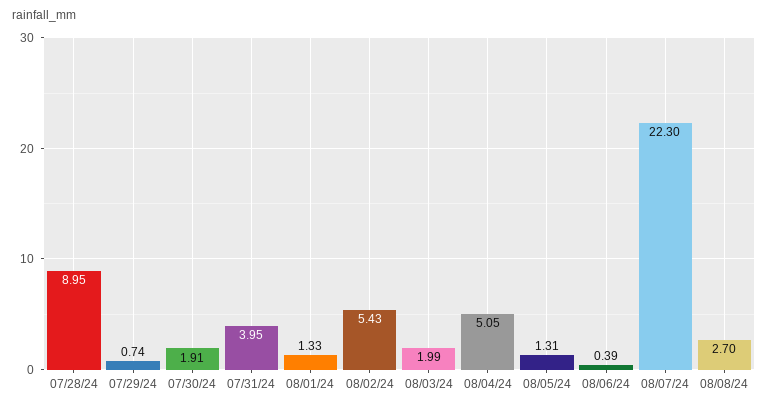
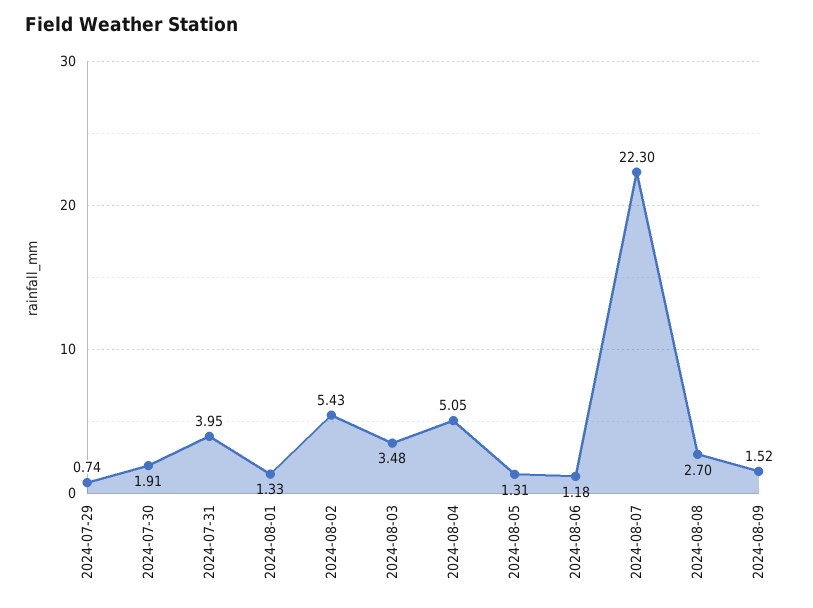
07/28/24: 8.95 -> none
08/03/24: 1.99 -> 3.48
08/06/24: 0.39 -> 1.18
2024-08-09: none -> 1.52

